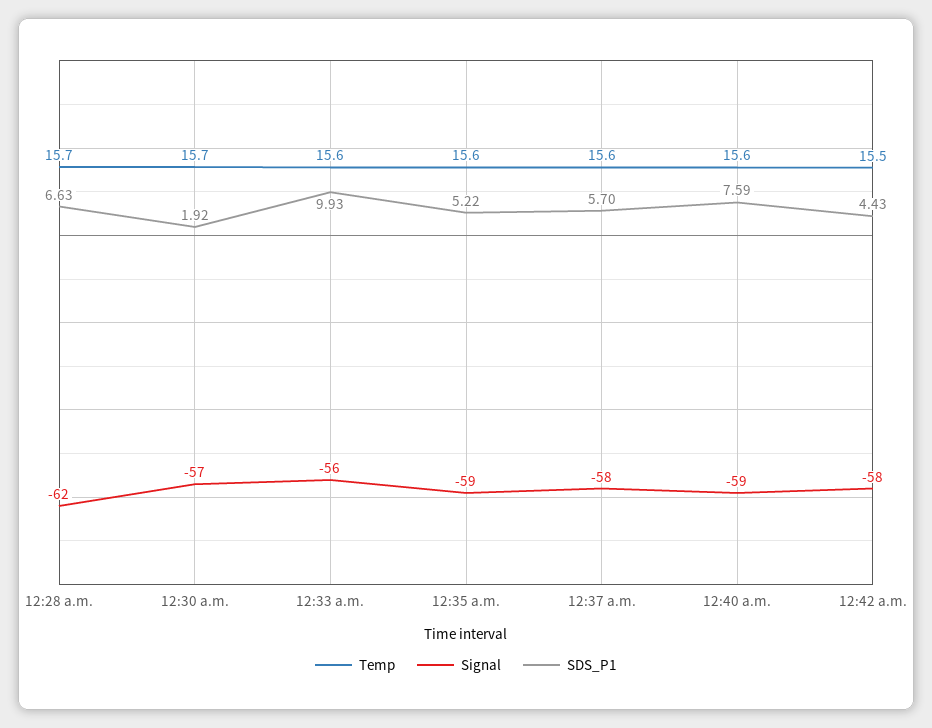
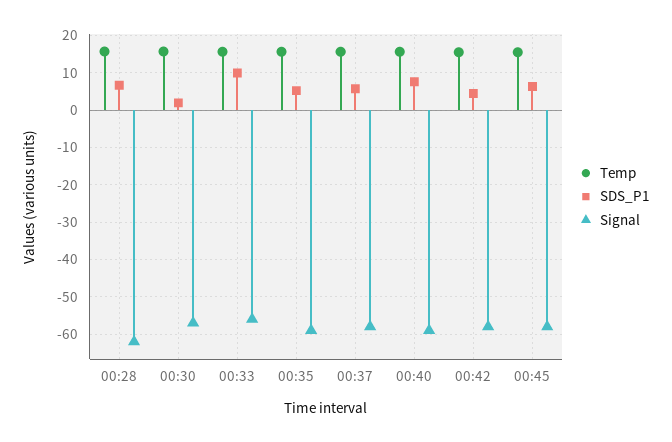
Temp, 00:45: none -> 16
SDS_P1, 00:45: none -> 6
Signal, 00:45: none -> -58

